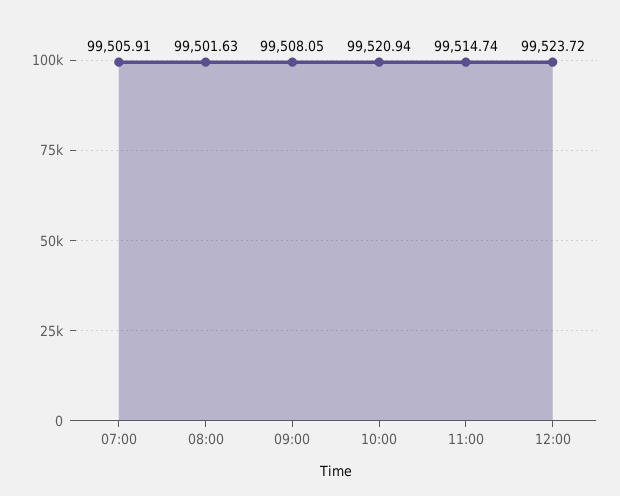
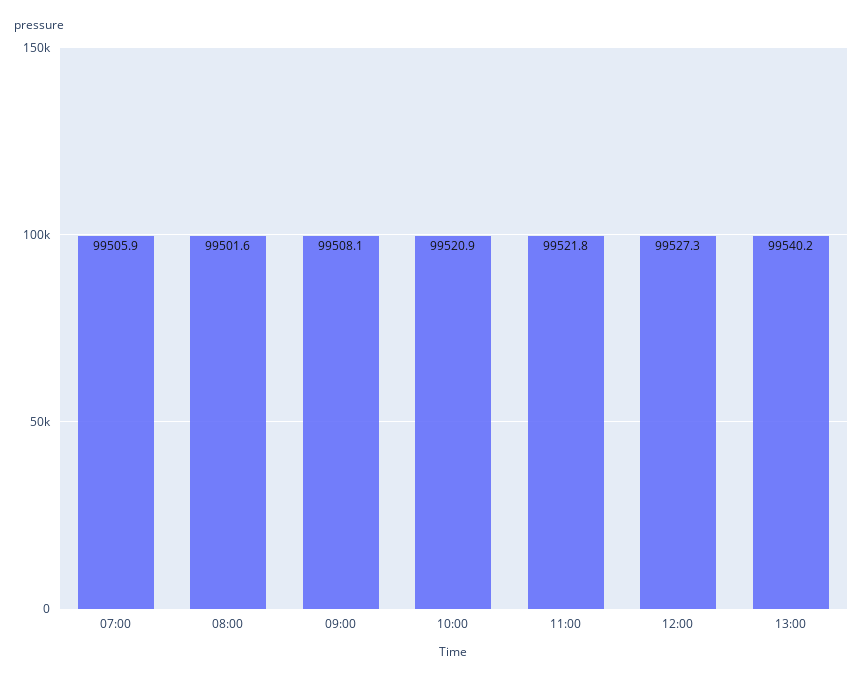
11:00: 99514.74 -> 99521.8
12:00: 99523.72 -> 99527.3
13:00: none -> 99540.2

